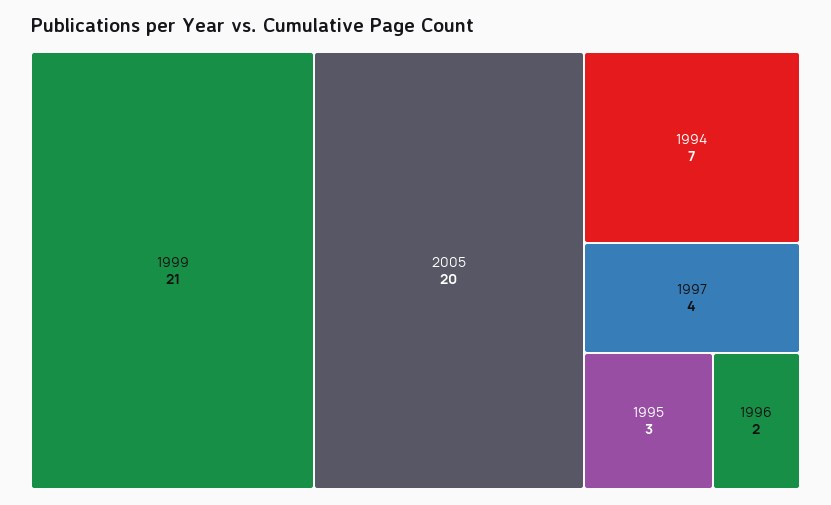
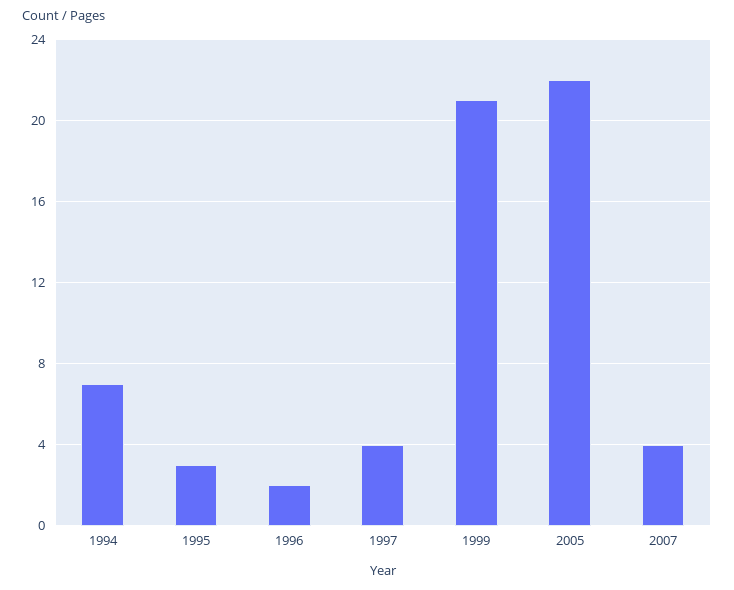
2005: 20 -> 22
2007: none -> 4

